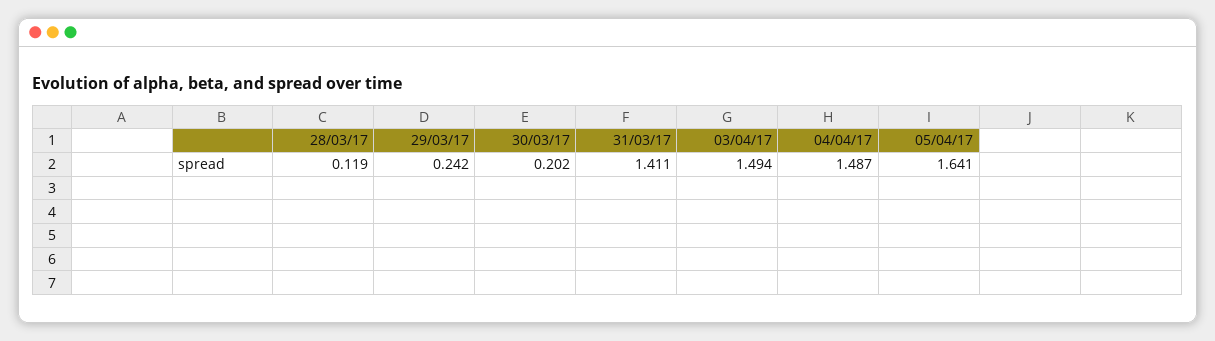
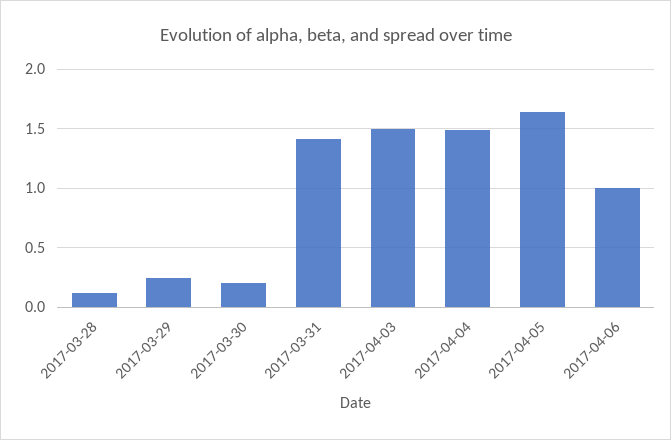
2017-04-06: none -> 1

